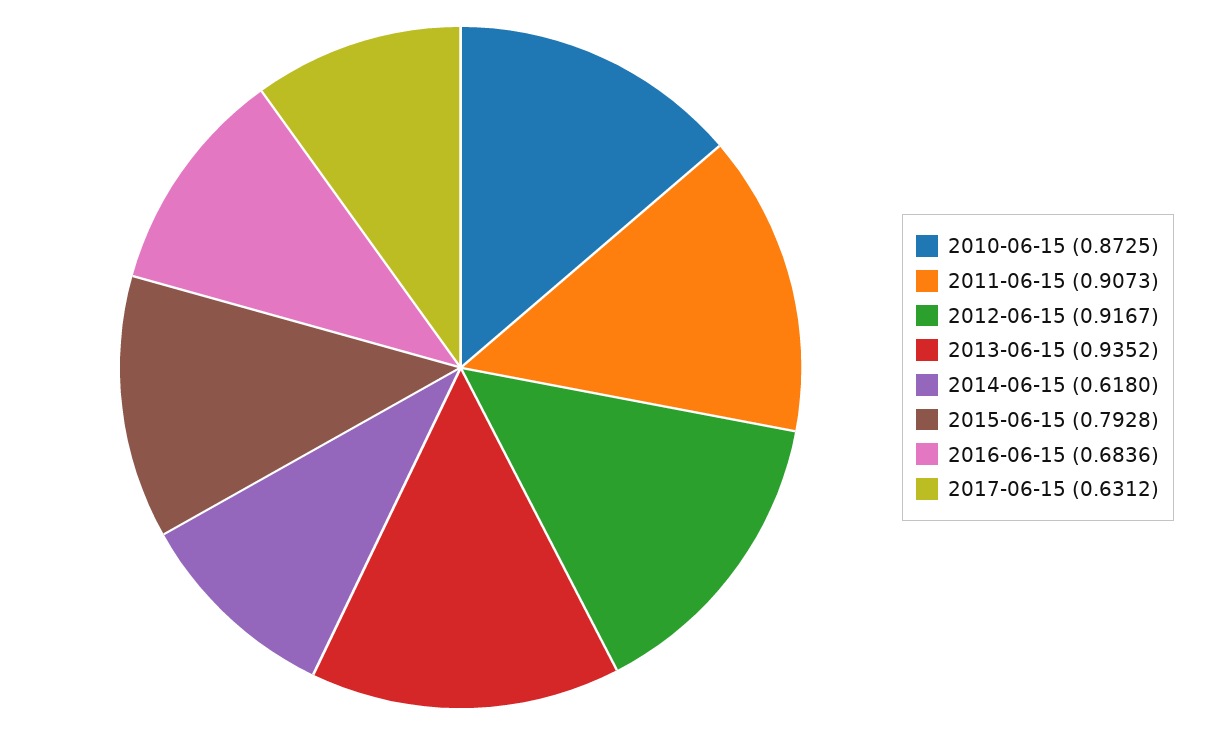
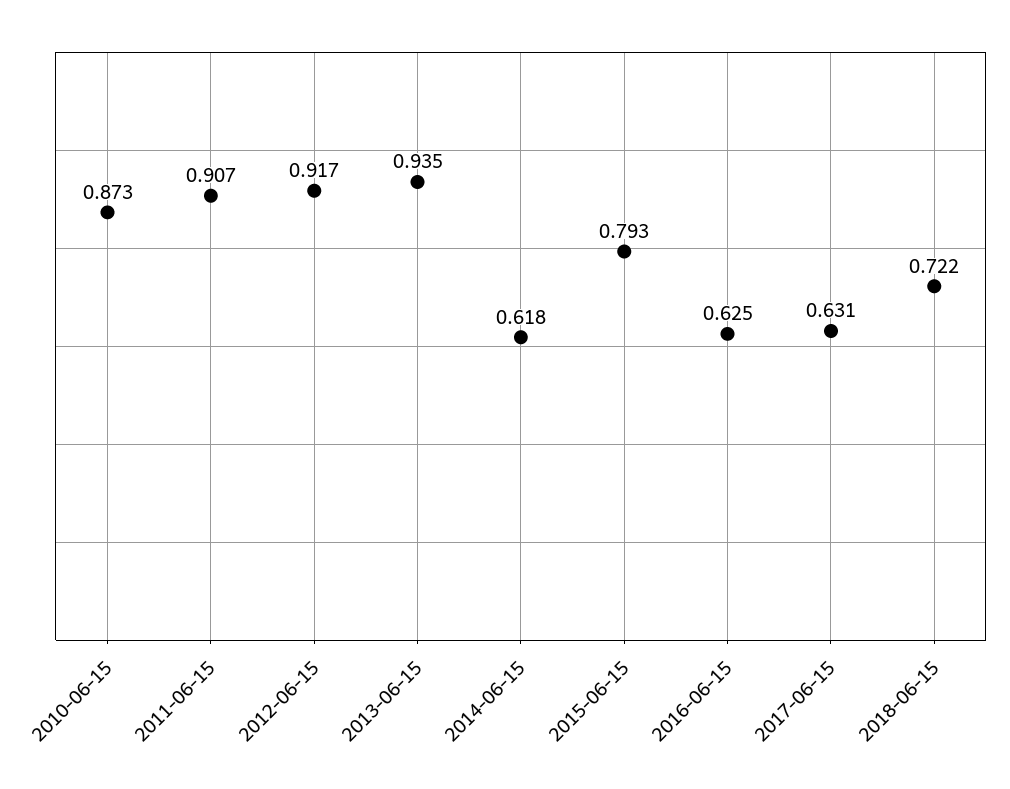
2016-06-15: 0.6836 -> 0.625
2018-06-15: none -> 0.722

